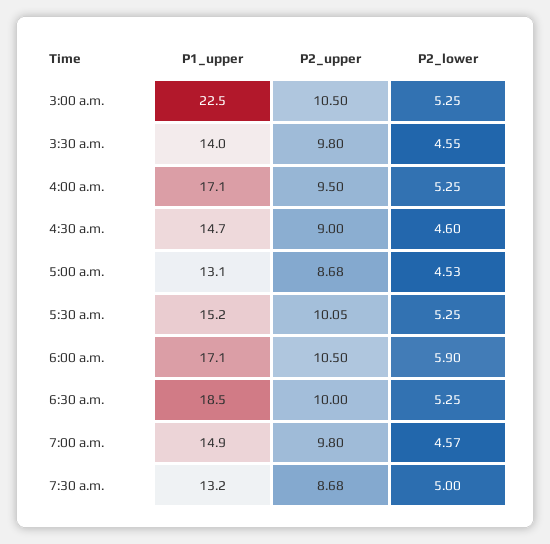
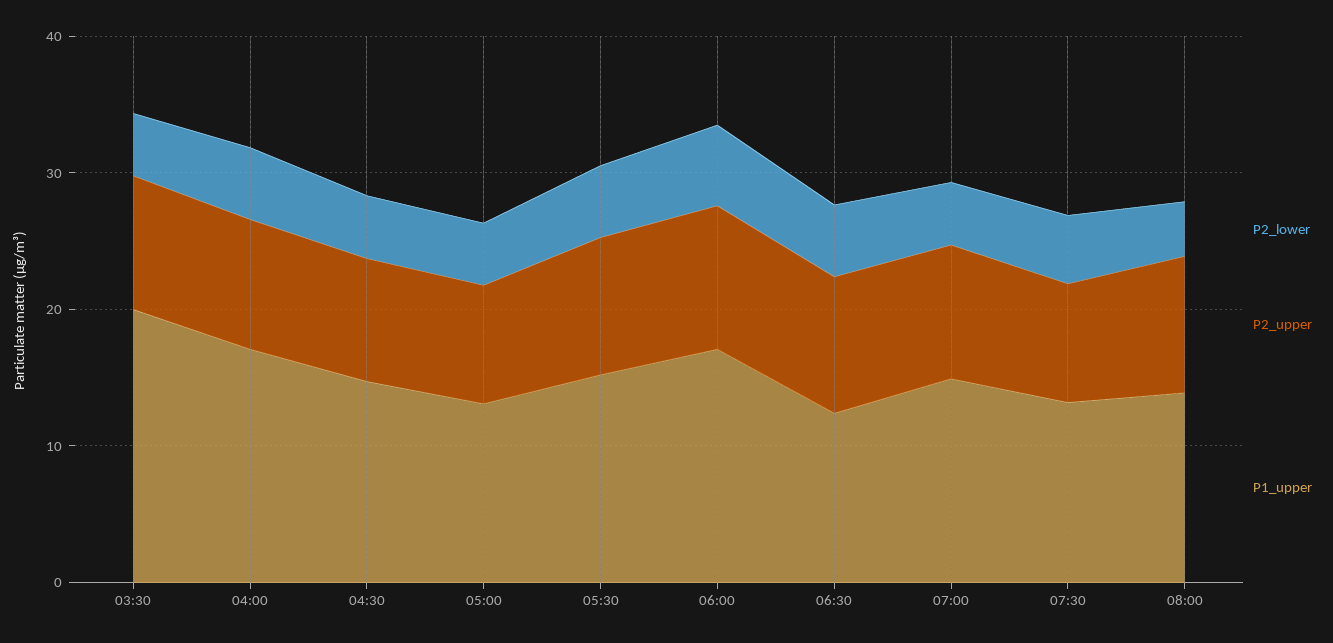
P1_upper, 3:00 a.m.: 22.5 -> none
P2_upper, 3:00 a.m.: 10.5 -> none
P2_lower, 3:00 a.m.: 5.25 -> none
P1_upper, 3:30 a.m.: 14 -> 20
P1_upper, 6:30 a.m.: 18.5 -> 12
P2_lower, 08:00: none -> 4
P2_upper, 08:00: none -> 10
P1_upper, 08:00: none -> 14

